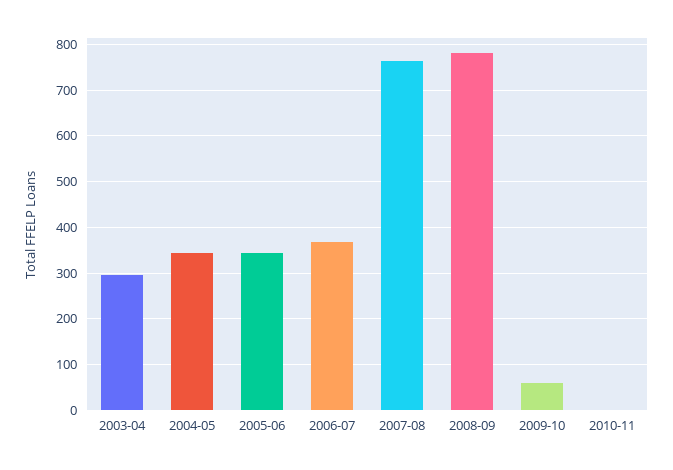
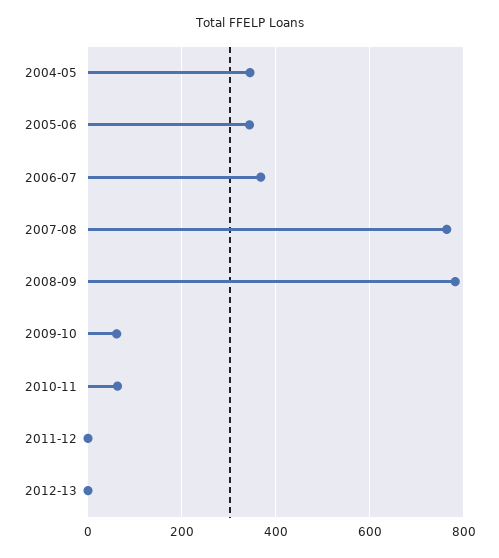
2003-04: 300 -> none
2010-11: 0 -> 60
2011-12: none -> 0
2012-13: none -> 0

